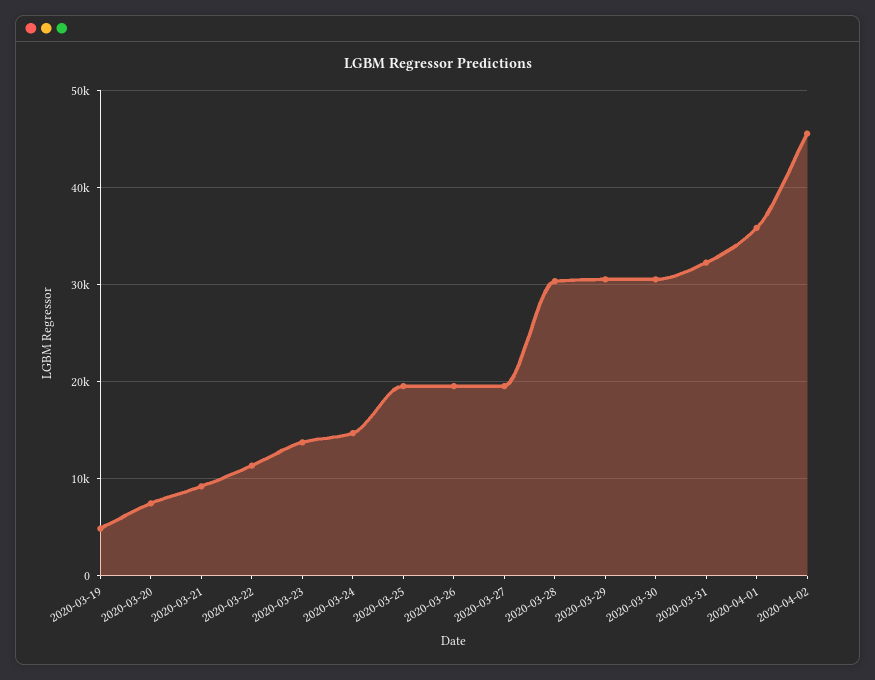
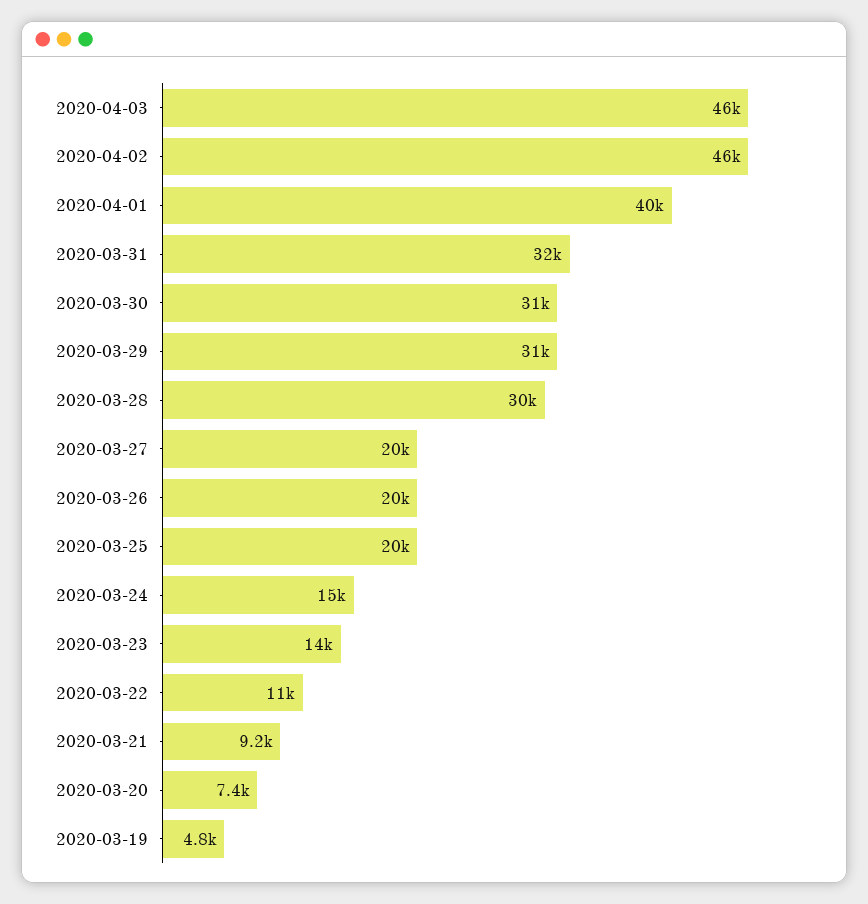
2020-04-01: 36000 -> 40000
2020-04-03: none -> 46000

